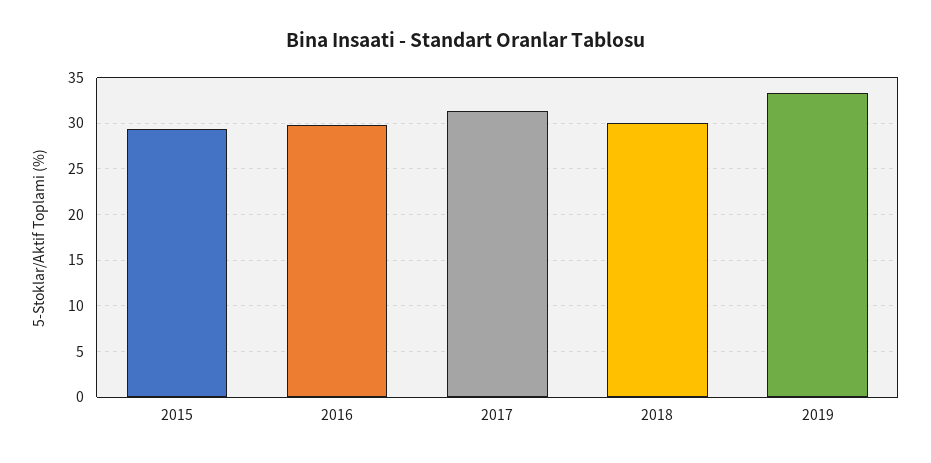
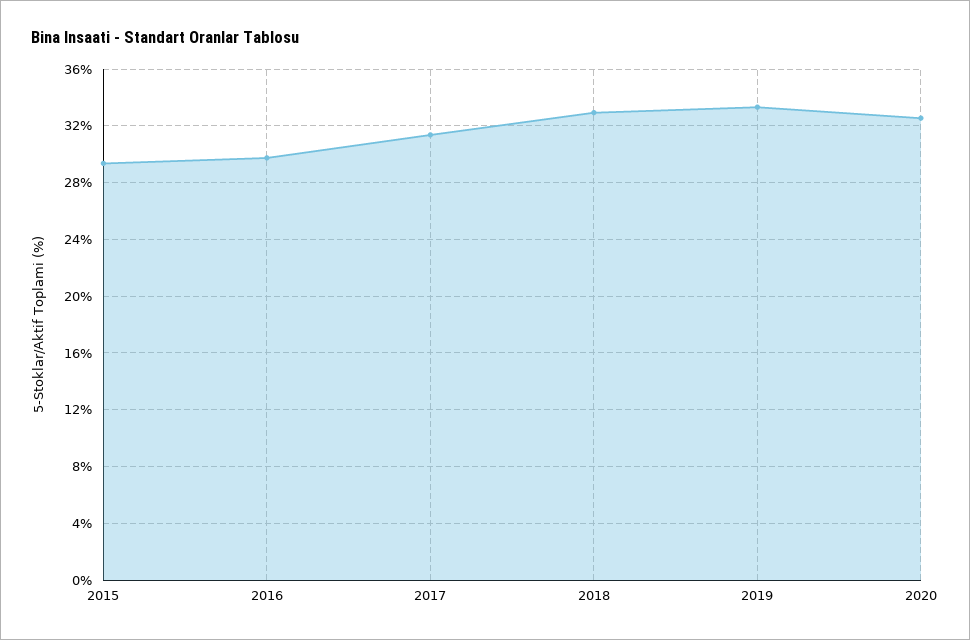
2018: 30 -> 33
2020: none -> 32.5

